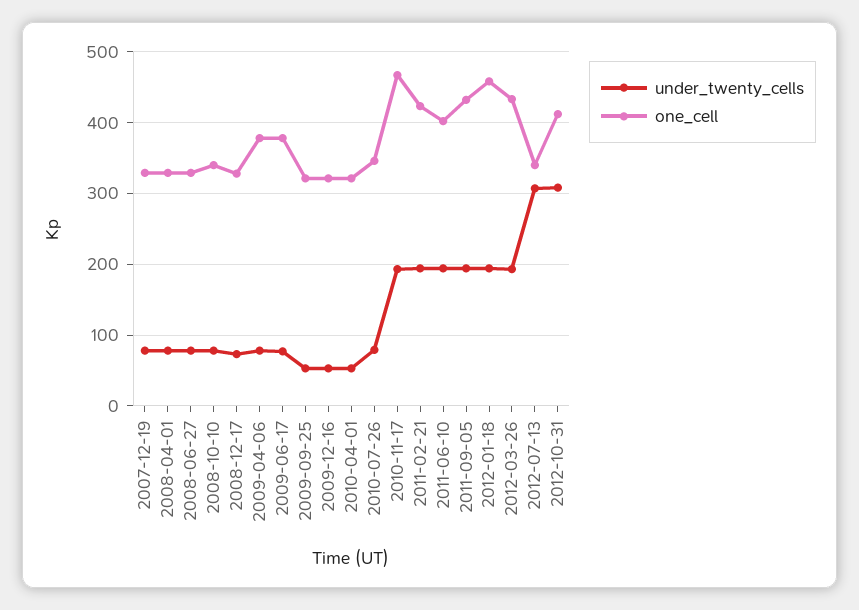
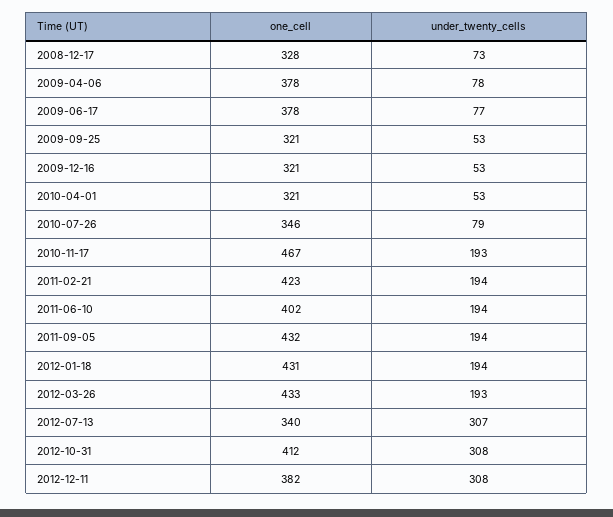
under_twenty_cells, 2007-12-19: 80 -> none
one_cell, 2007-12-19: 330 -> none
under_twenty_cells, 2008-04-01: 80 -> none
one_cell, 2008-04-01: 330 -> none
under_twenty_cells, 2008-06-27: 80 -> none
one_cell, 2008-06-27: 330 -> none
under_twenty_cells, 2008-10-10: 80 -> none
one_cell, 2008-10-10: 340 -> none
one_cell, 2012-01-18: 460 -> 431
one_cell, 2012-12-11: none -> 382
under_twenty_cells, 2012-12-11: none -> 308

